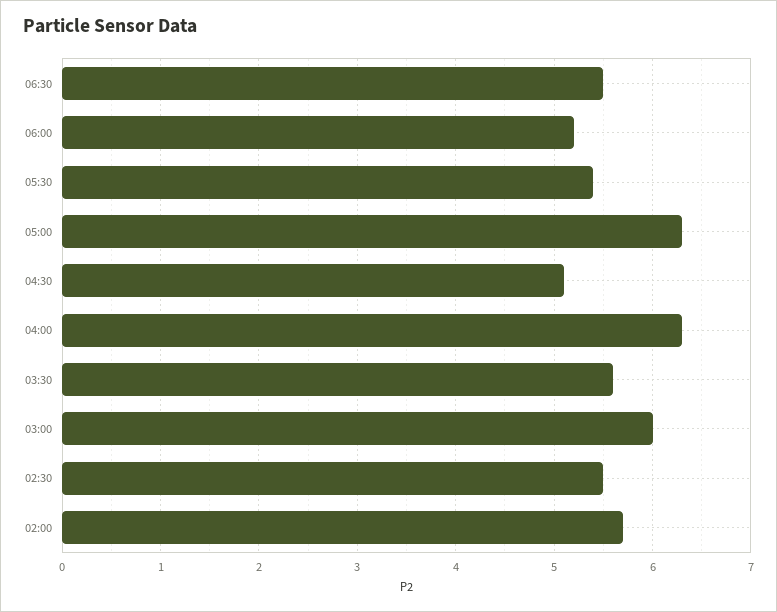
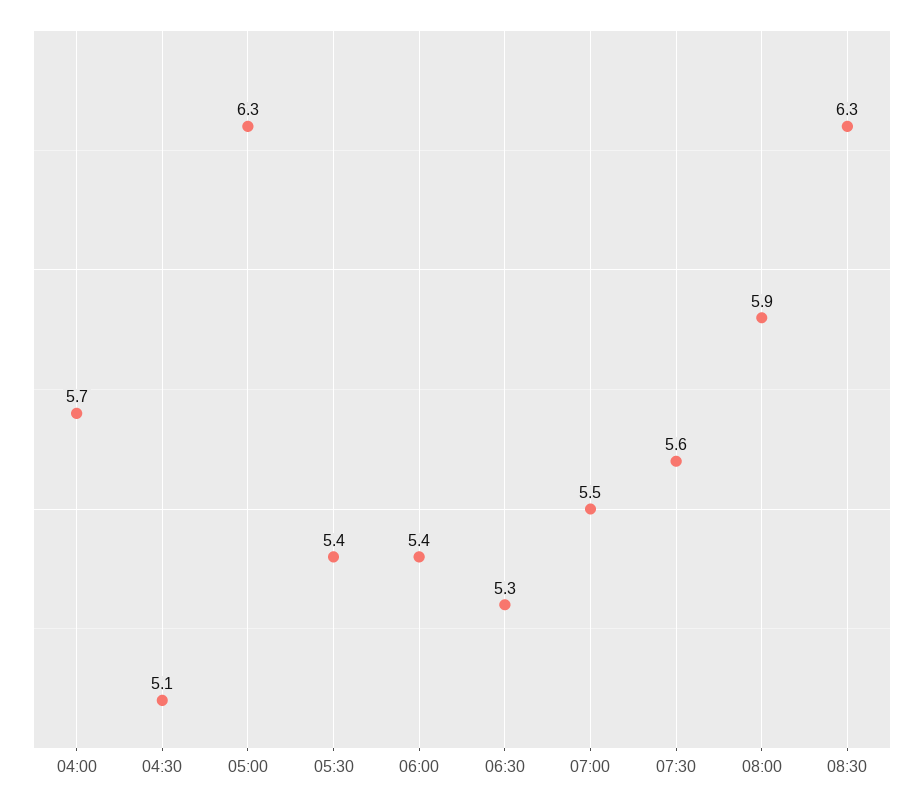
06:30: 5.5 -> 5.3
06:00: 5.2 -> 5.4
04:00: 6.3 -> 5.7
03:30: 5.6 -> none
03:00: 6 -> none
02:30: 5.5 -> none
02:00: 5.7 -> none
07:00: none -> 5.5
07:30: none -> 5.6
08:00: none -> 5.9
08:30: none -> 6.3

